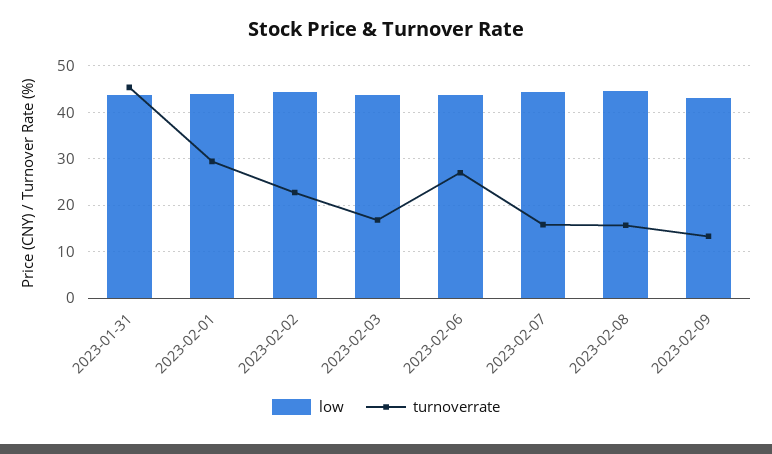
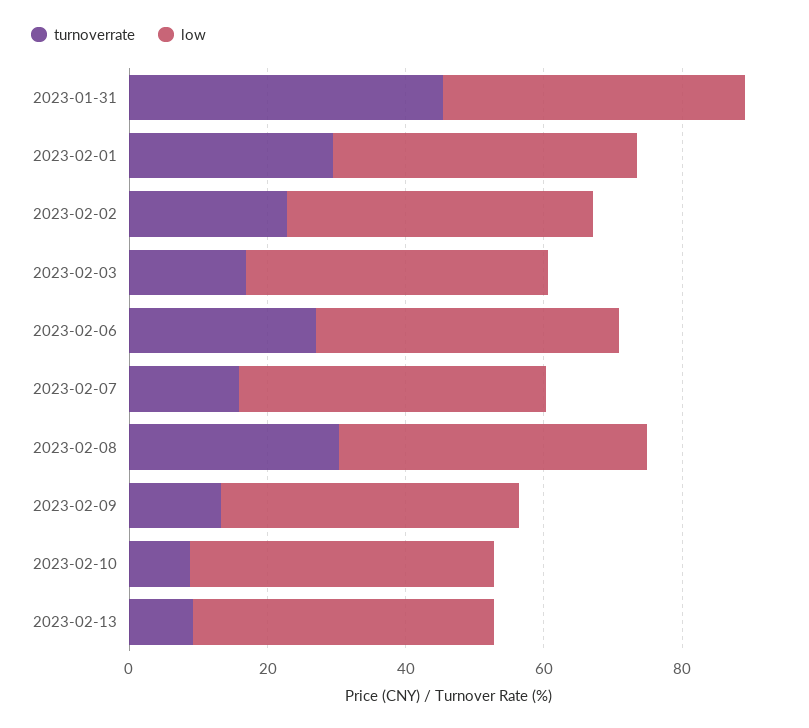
turnoverrate, 2023-02-08: 16 -> 30
turnoverrate, 2023-02-10: none -> 10
low, 2023-02-10: none -> 45
turnoverrate, 2023-02-13: none -> 10
low, 2023-02-13: none -> 45

